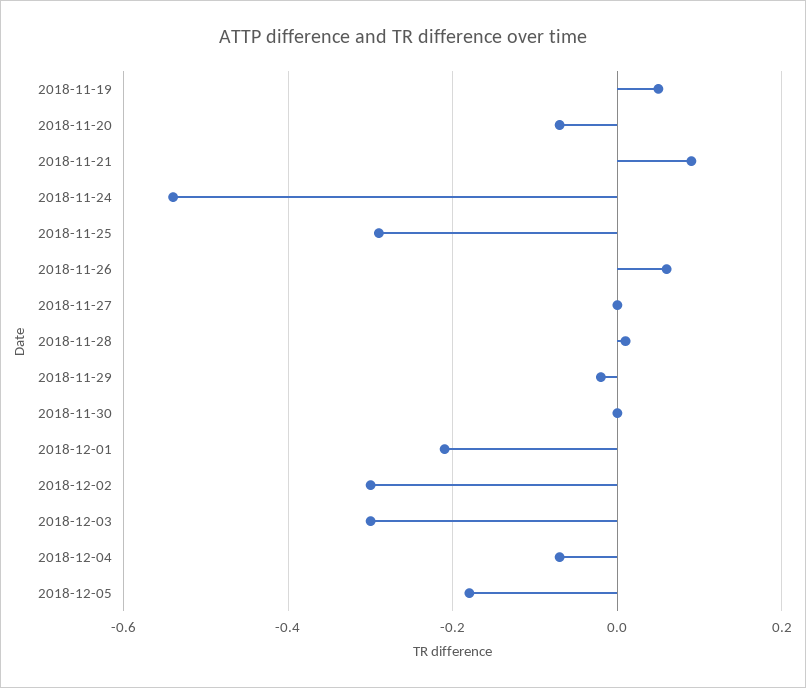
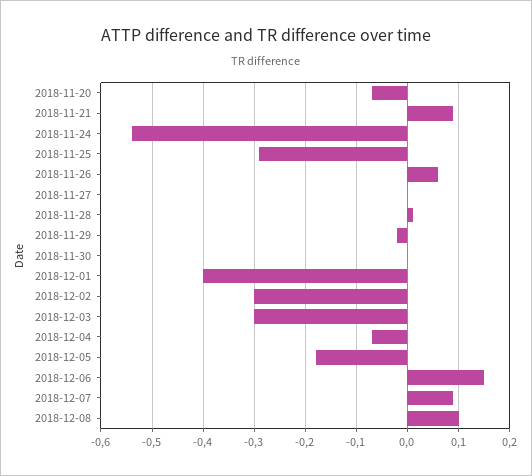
2018-11-19: 0.05 -> none
2018-12-01: -0.2 -> -0.4
2018-12-06: none -> 0.15
2018-12-07: none -> 0.1
2018-12-08: none -> 0.1

